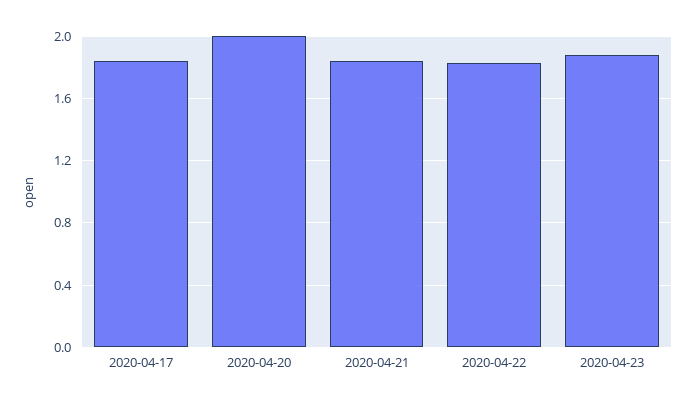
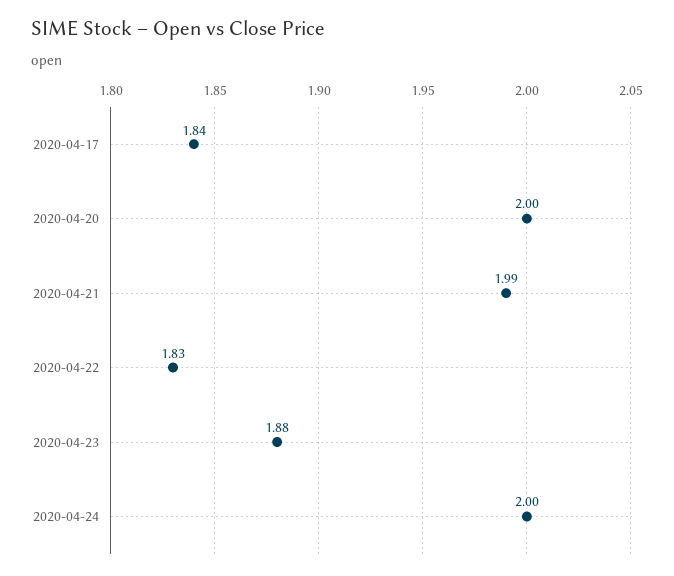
2020-04-21: 1.85 -> 1.99
2020-04-24: none -> 2

